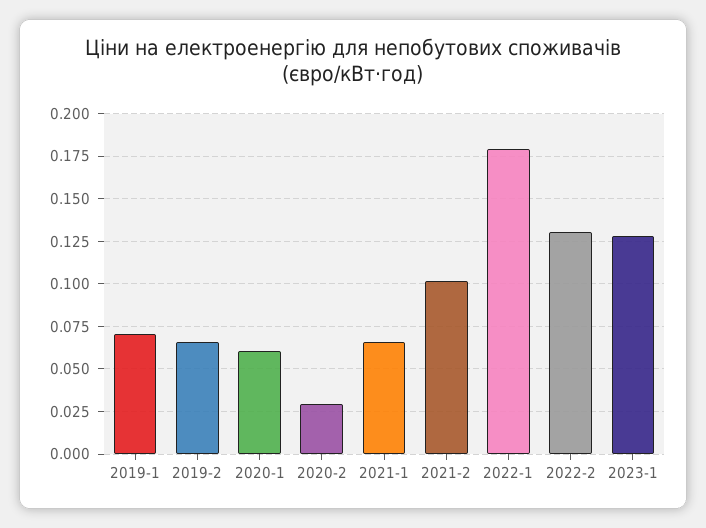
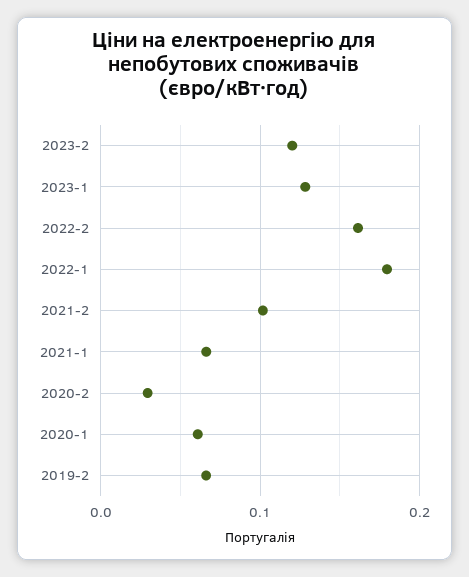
2019-1: 0.07 -> none
2022-2: 0.13 -> 0.16
2023-2: none -> 0.12

